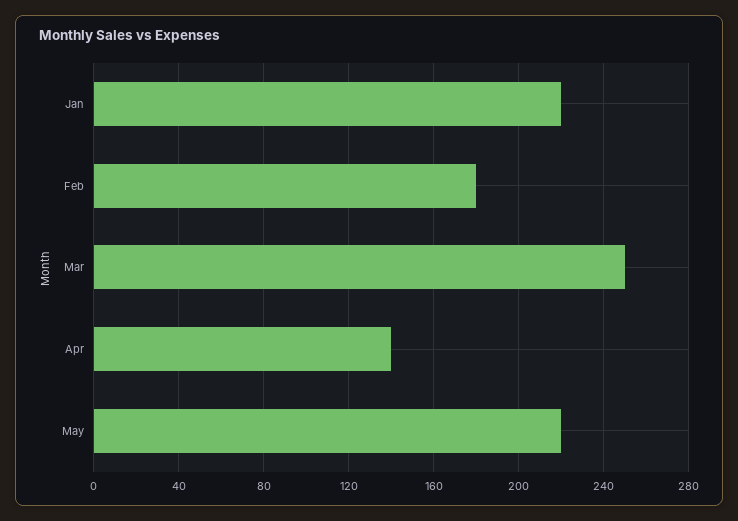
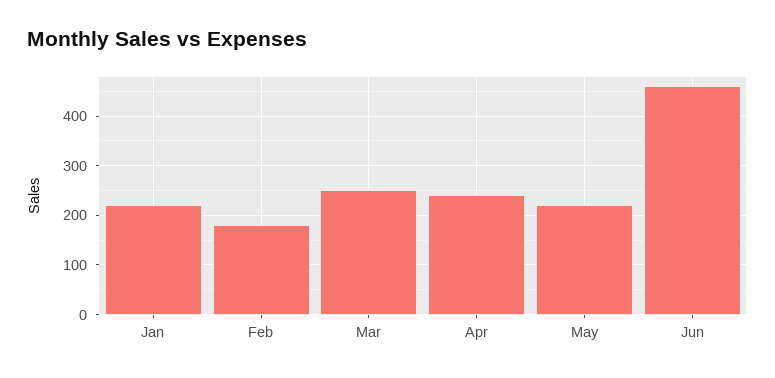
Apr: 140 -> 240
Jun: none -> 460

